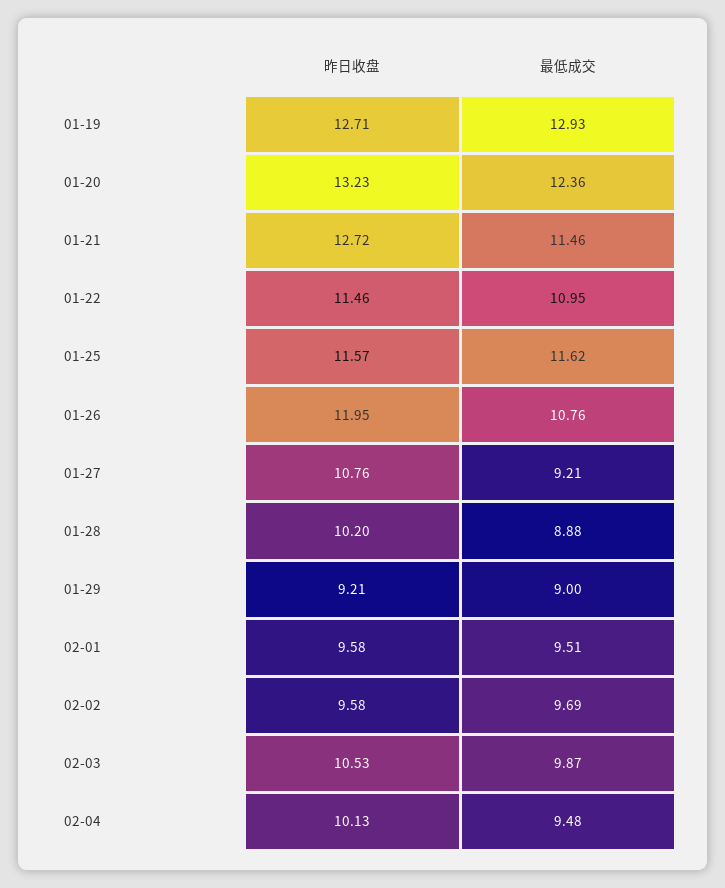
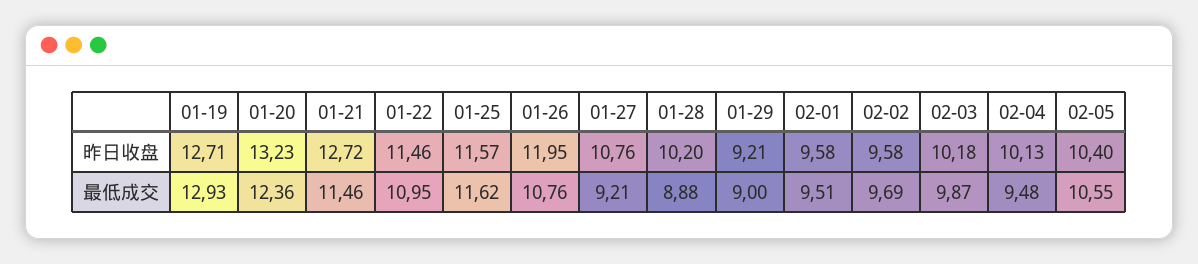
昨日收盘, 02-03: 10.53 -> 10.18
昨日收盘, 02-05: none -> 10.4
最低成交, 02-05: none -> 10.55

